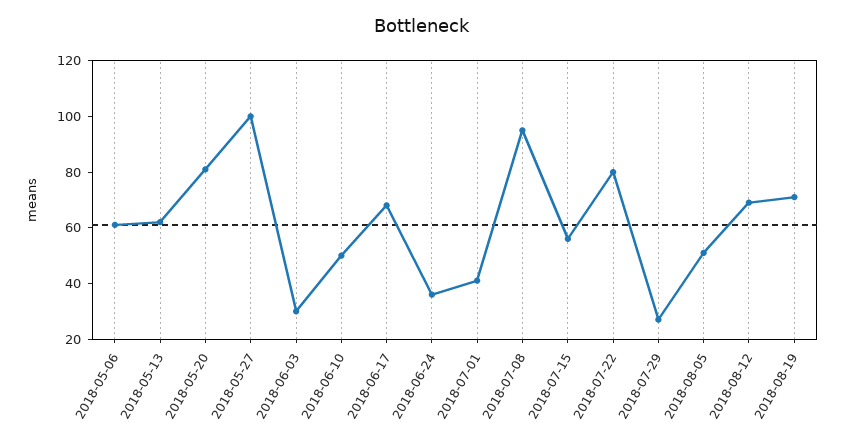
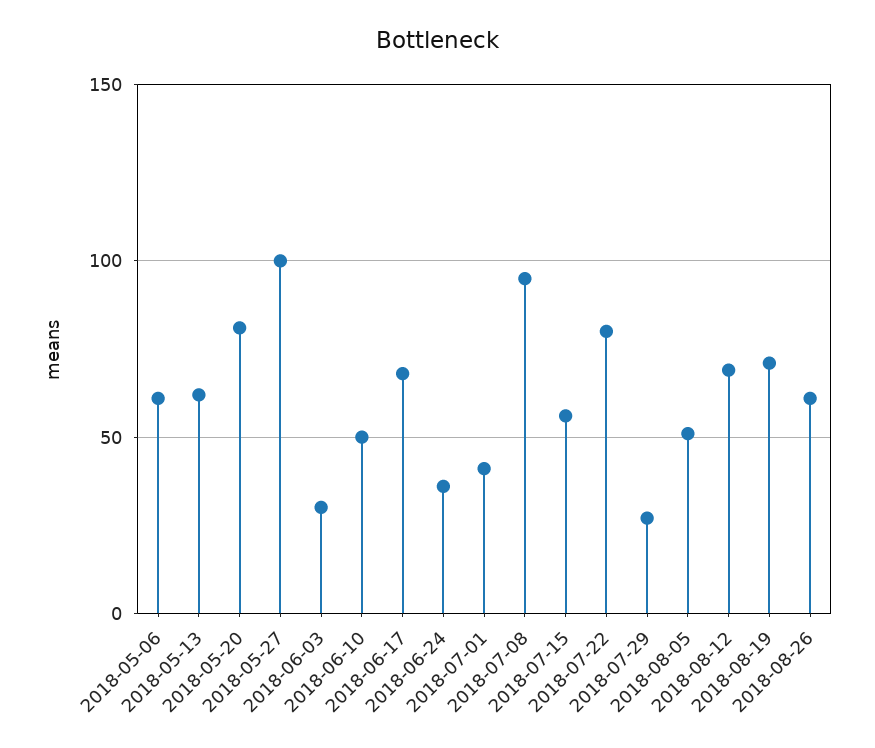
2018-08-26: none -> 60

